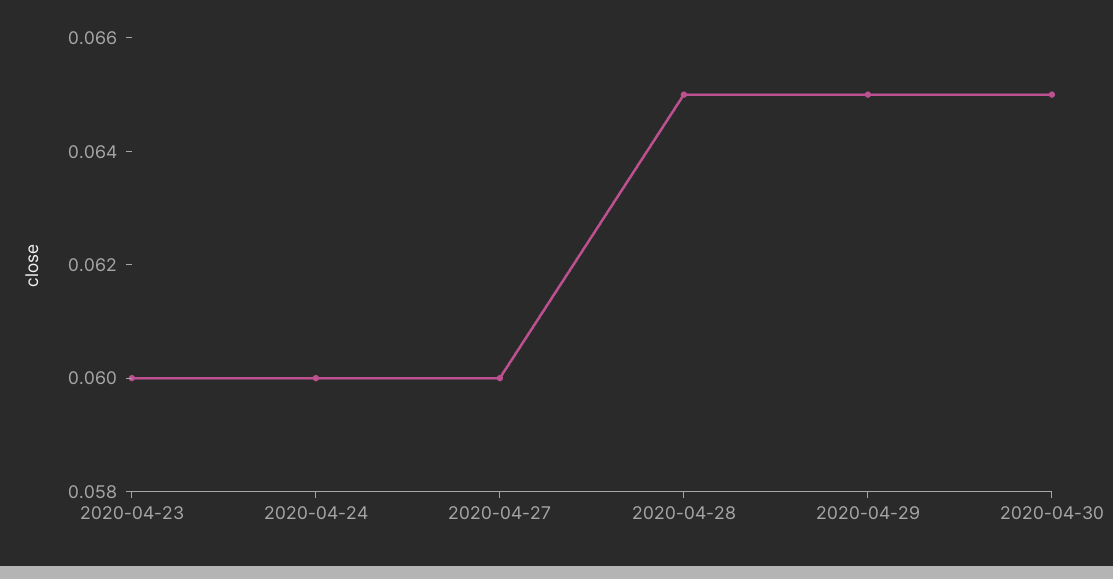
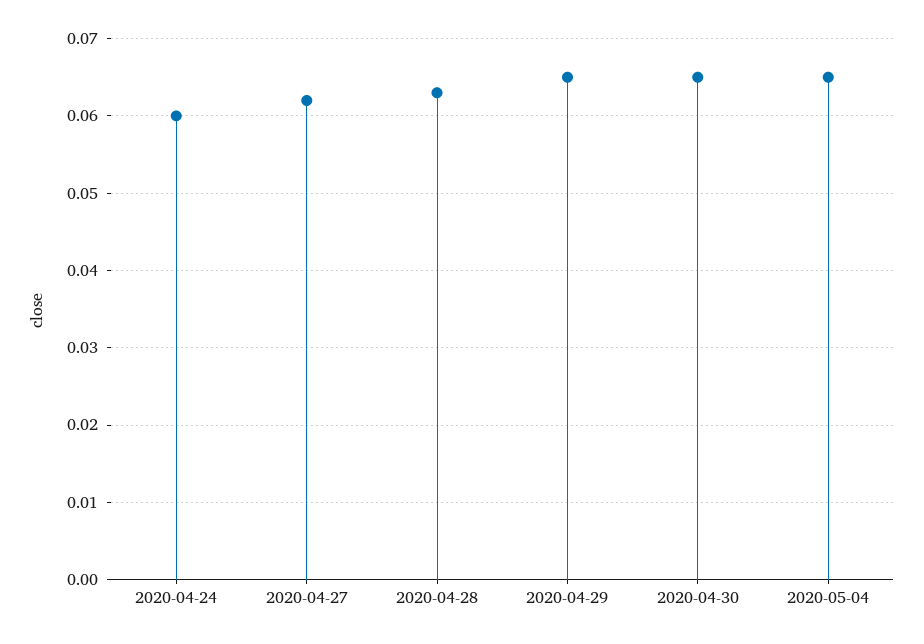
2020-04-23: 0.06 -> none
2020-04-27: 0.06 -> 0.062
2020-04-28: 0.065 -> 0.063
2020-05-04: none -> 0.065

